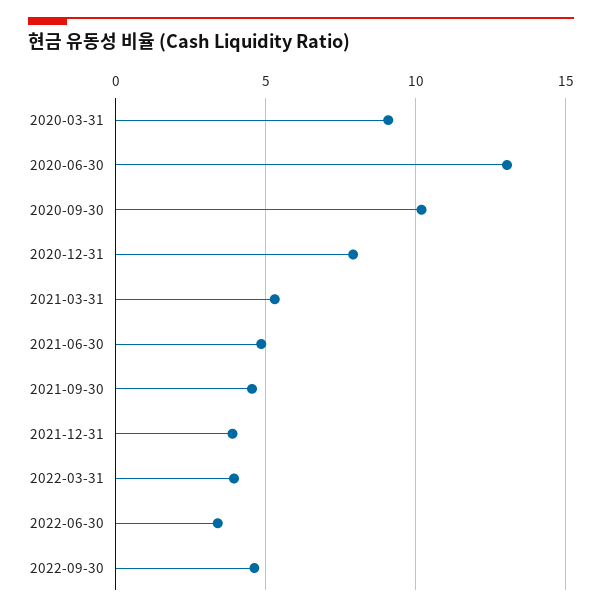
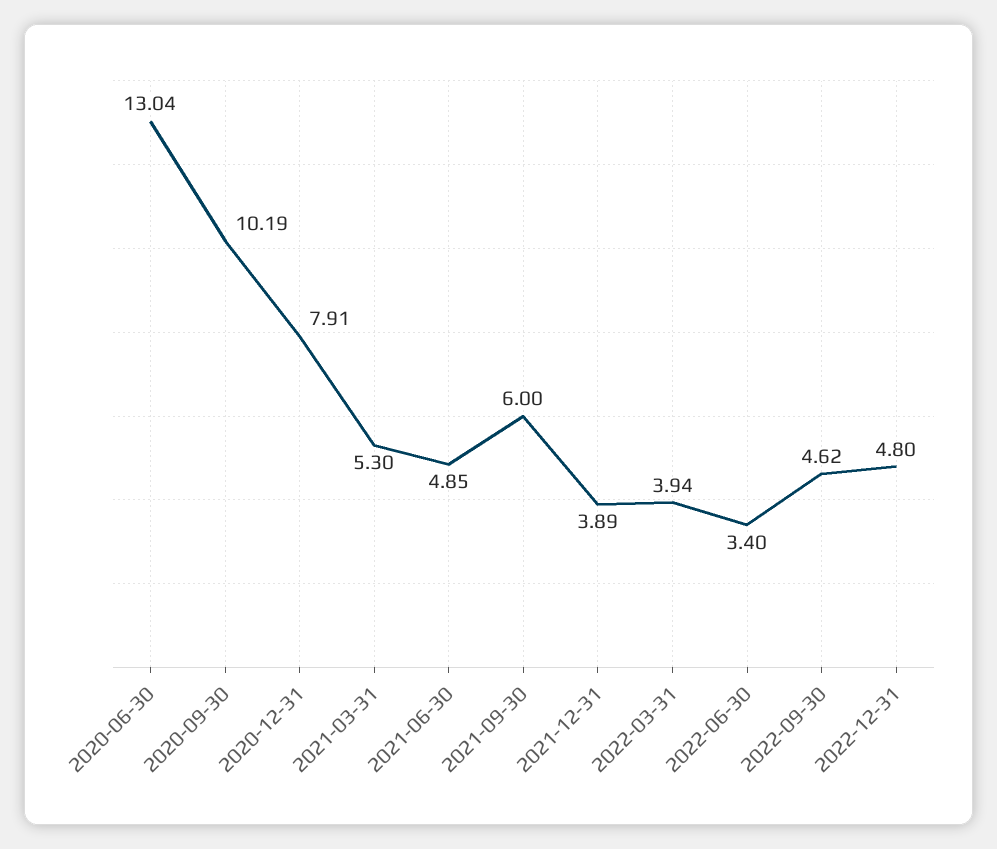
2020-03-31: 9 -> none
2021-09-30: 4.5 -> 6
2022-12-31: none -> 4.8

